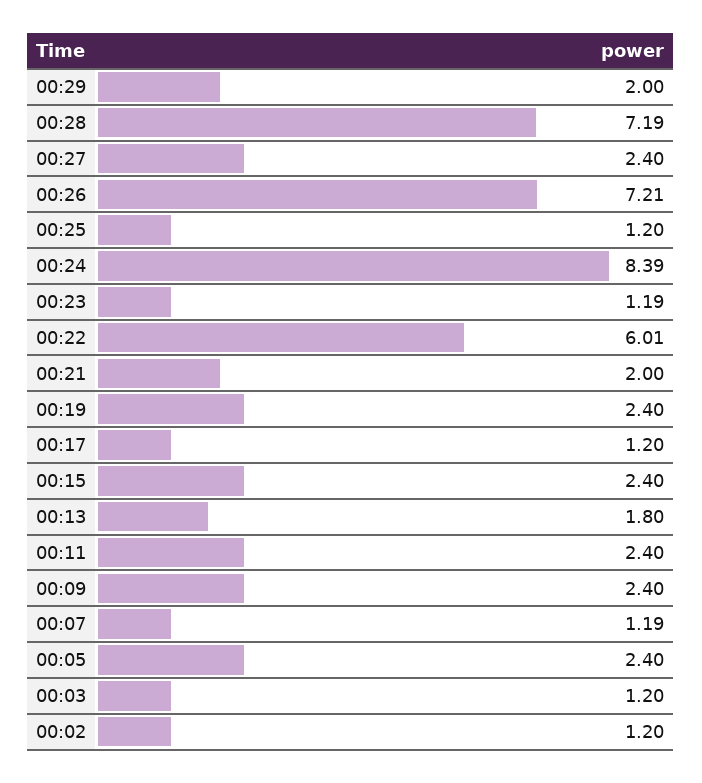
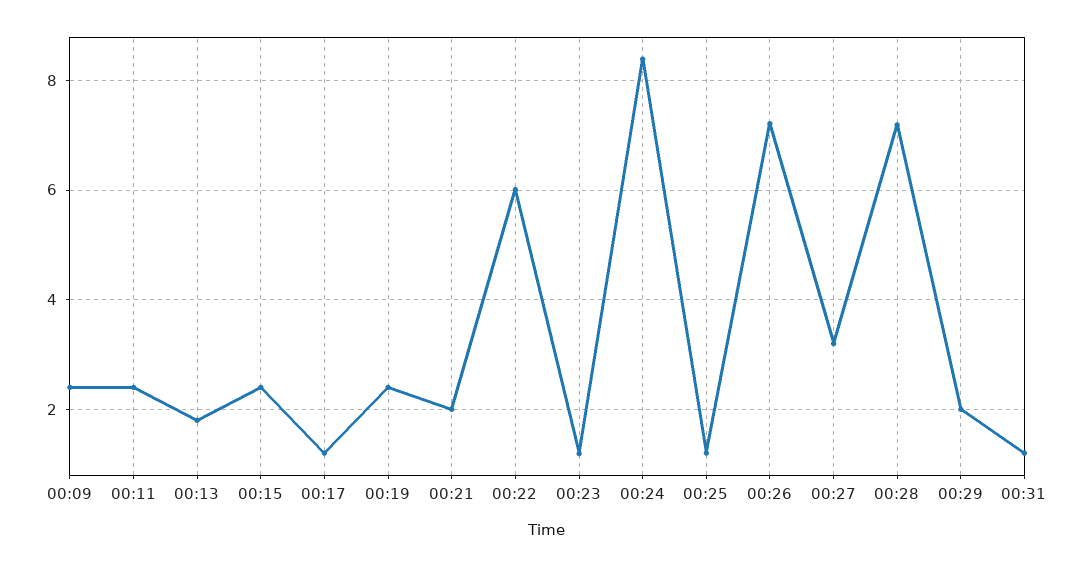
00:27: 2.4 -> 3.2
00:07: 1.19 -> none
00:05: 2.4 -> none
00:03: 1.2 -> none
00:02: 1.2 -> none
00:31: none -> 1.2

